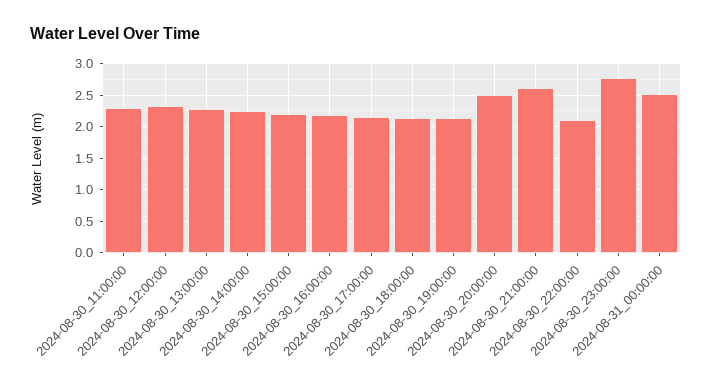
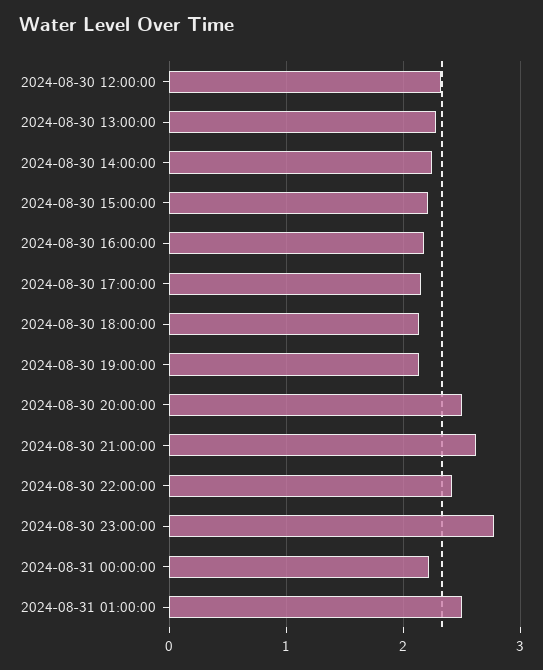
2024-08-30_11:00:00: 2.3 -> none
2024-08-30_22:00:00: 2.1 -> 2.4
2024-08-31_00:00:00: 2.5 -> 2.2
2024-08-31 01:00:00: none -> 2.5

